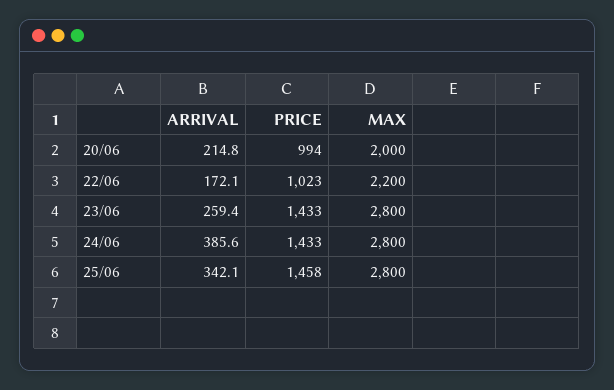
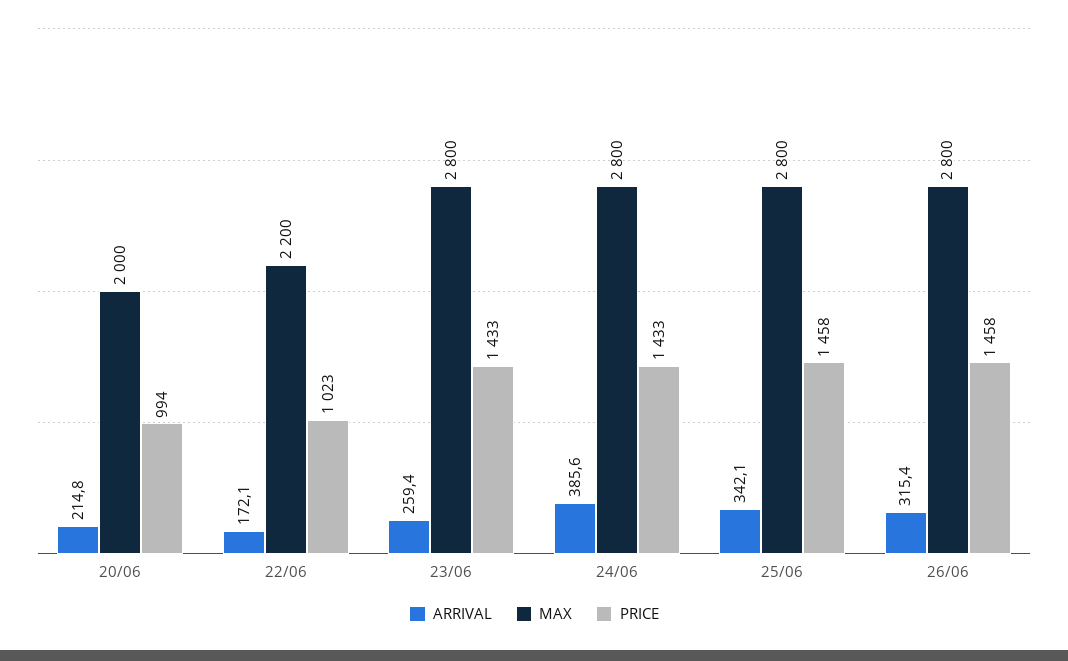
ARRIVAL, 26/06: none -> 315.4
MAX, 26/06: none -> 2800
PRICE, 26/06: none -> 1458

